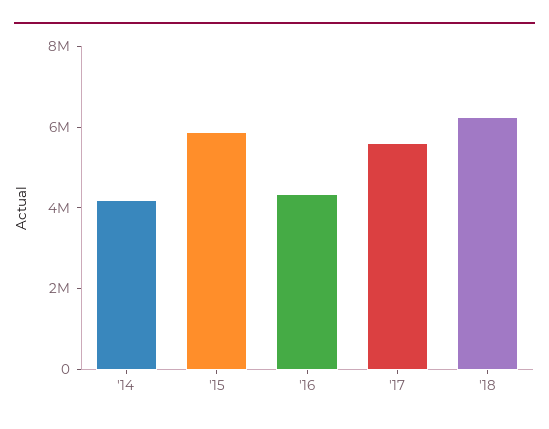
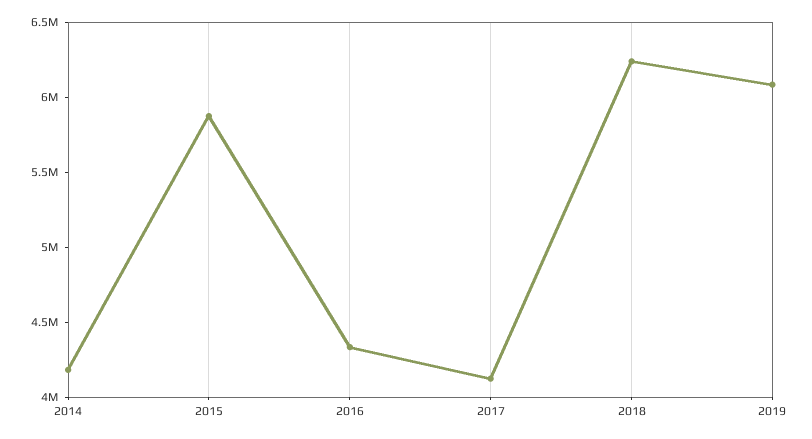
'17: 5500000 -> 4100000
2019: none -> 6100000

